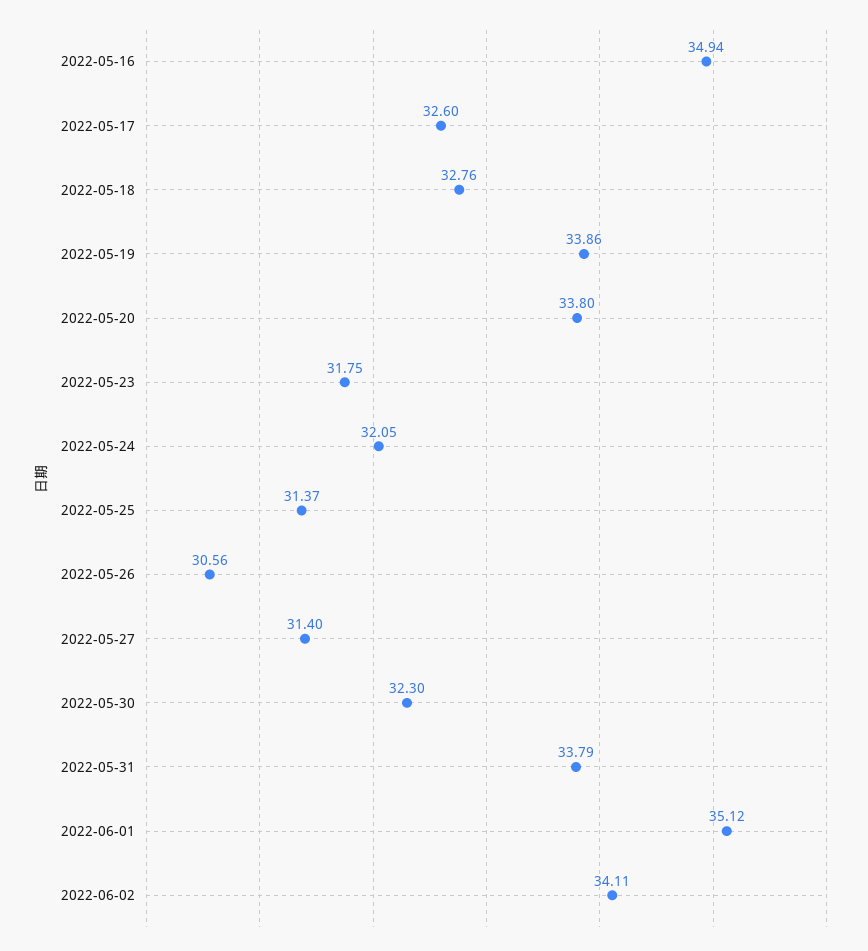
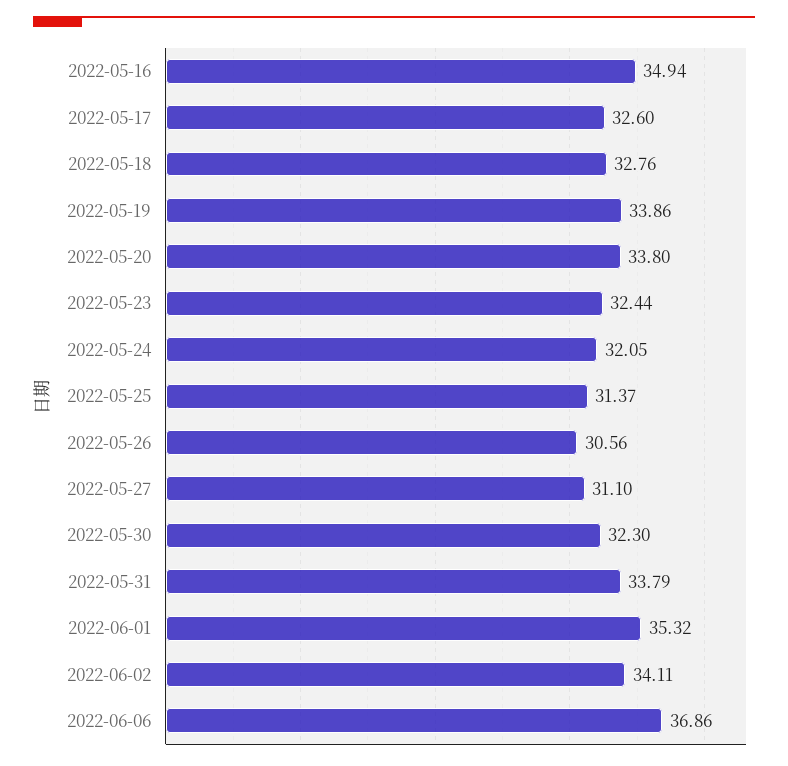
2022-05-23: 31.75 -> 32.44
2022-05-27: 31.4 -> 31.1
2022-06-01: 35.12 -> 35.32
2022-06-06: none -> 36.86

